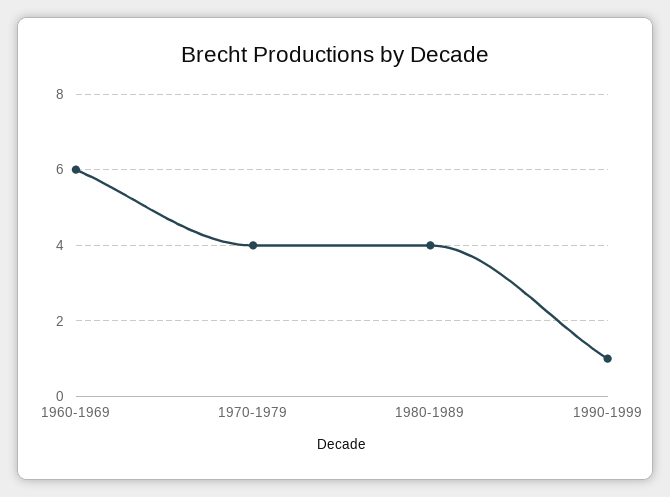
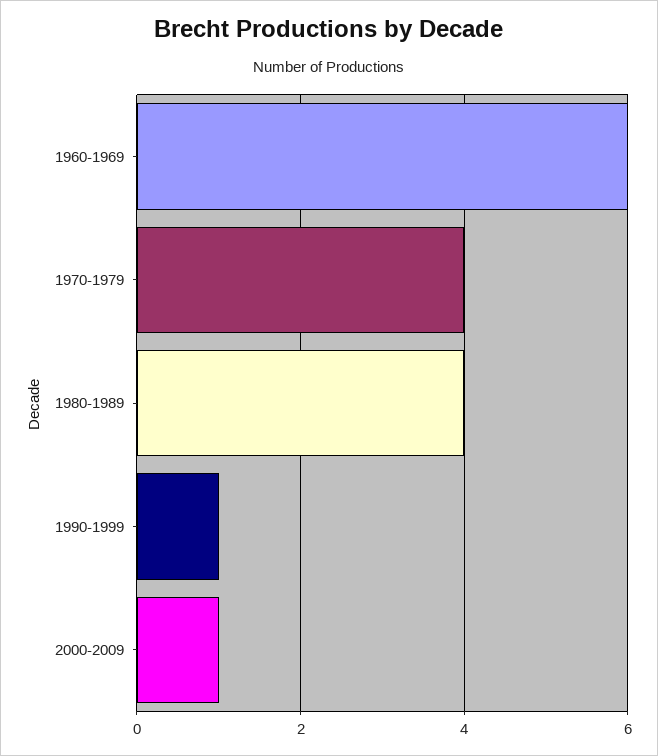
2000-2009: none -> 1

